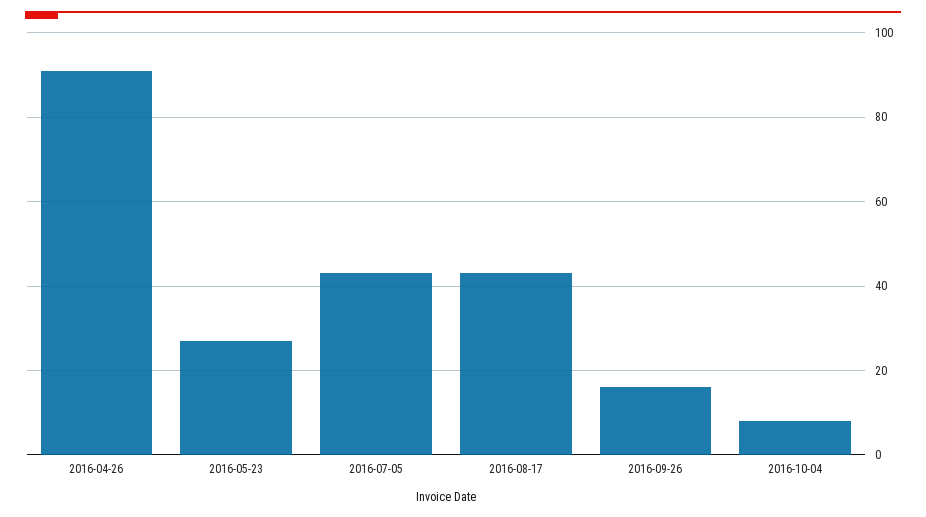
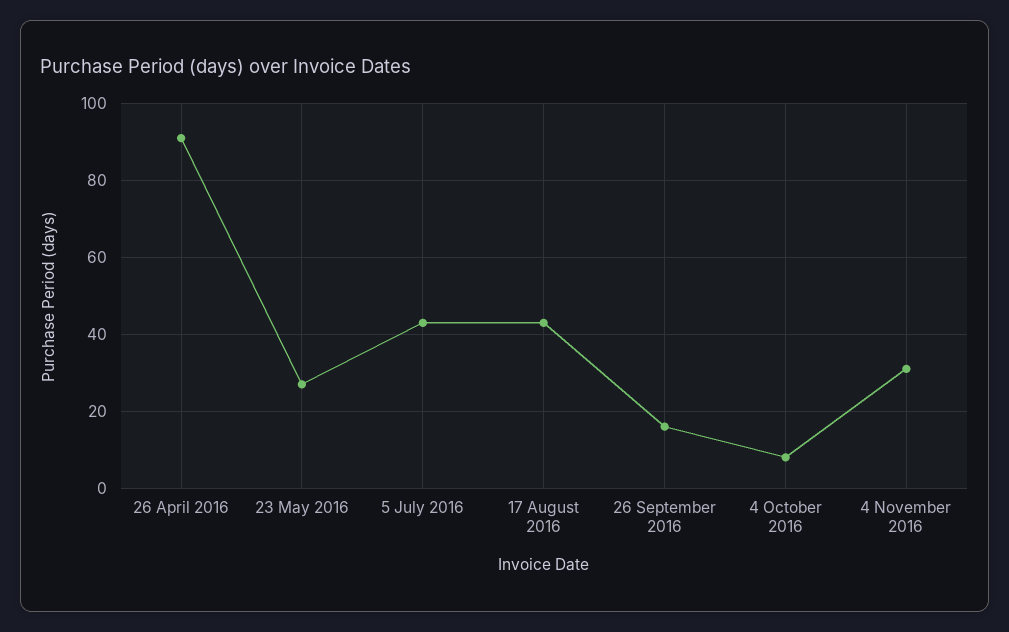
4 November 2016: none -> 30

